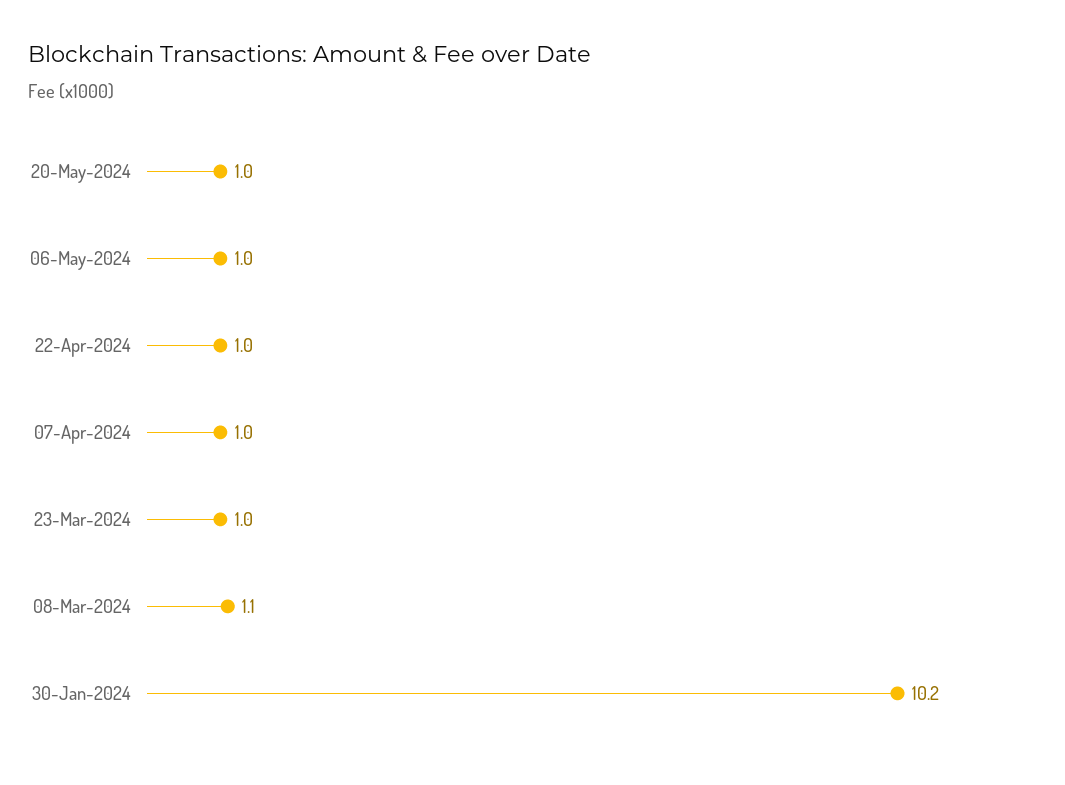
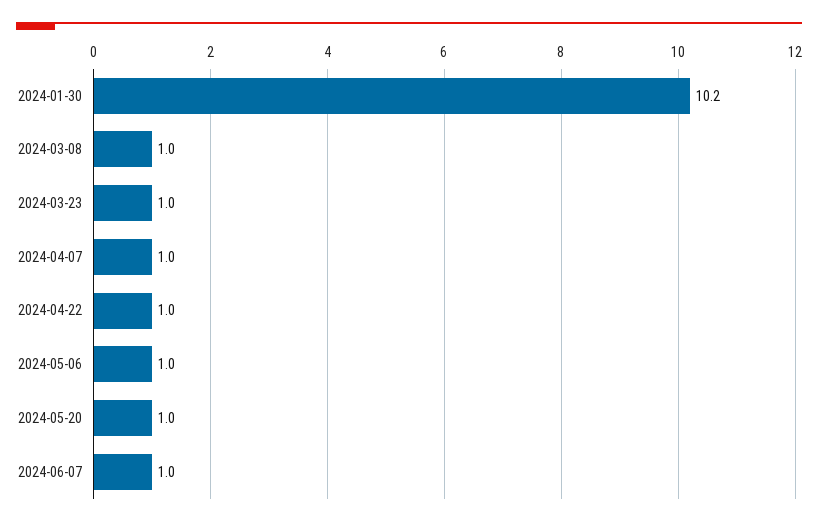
08-Mar-2024: 1.1 -> 1
2024-06-07: none -> 1

